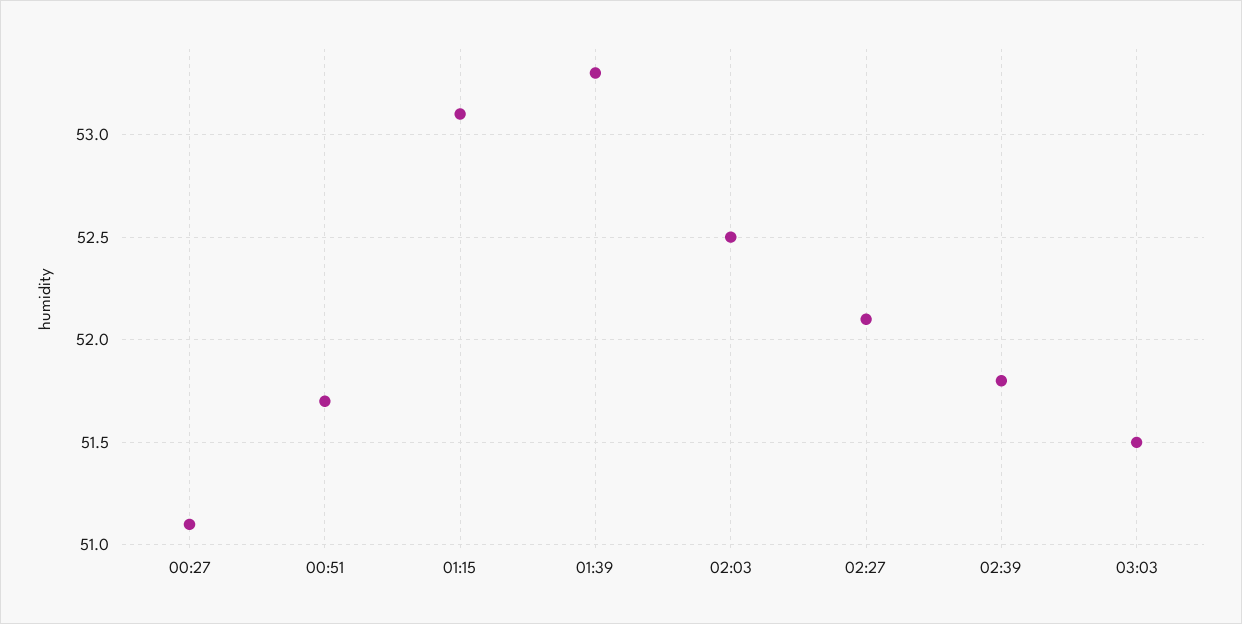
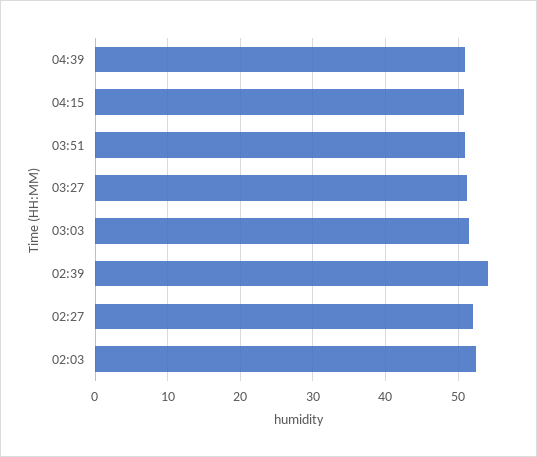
00:27: 51.1 -> none
00:51: 51.7 -> none
01:15: 53.1 -> none
01:39: 53.3 -> none
02:39: 51.8 -> 54
04:39: none -> 51
04:15: none -> 51
03:51: none -> 51
03:27: none -> 51

